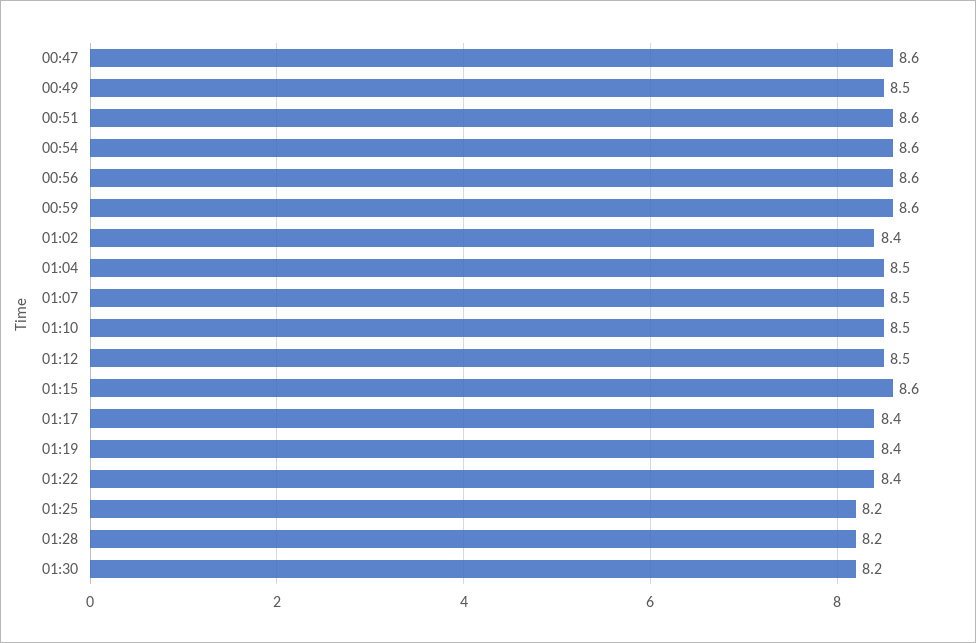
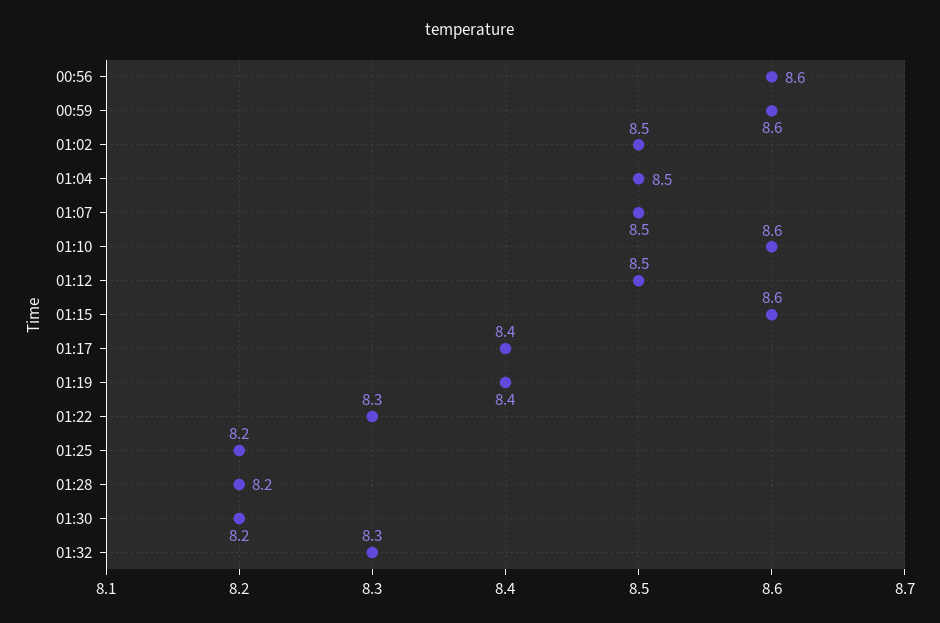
00:47: 8.6 -> none
00:49: 8.5 -> none
00:51: 8.6 -> none
00:54: 8.6 -> none
01:02: 8.4 -> 8.5
01:10: 8.5 -> 8.6
01:22: 8.4 -> 8.3
01:32: none -> 8.3

